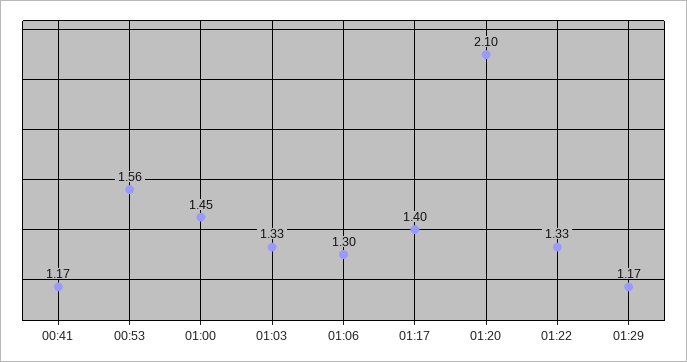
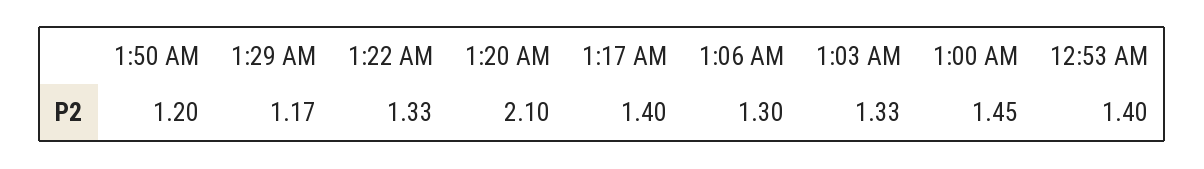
00:41: 1.17 -> none
00:53: 1.56 -> 1.4
1:50 AM: none -> 1.2

